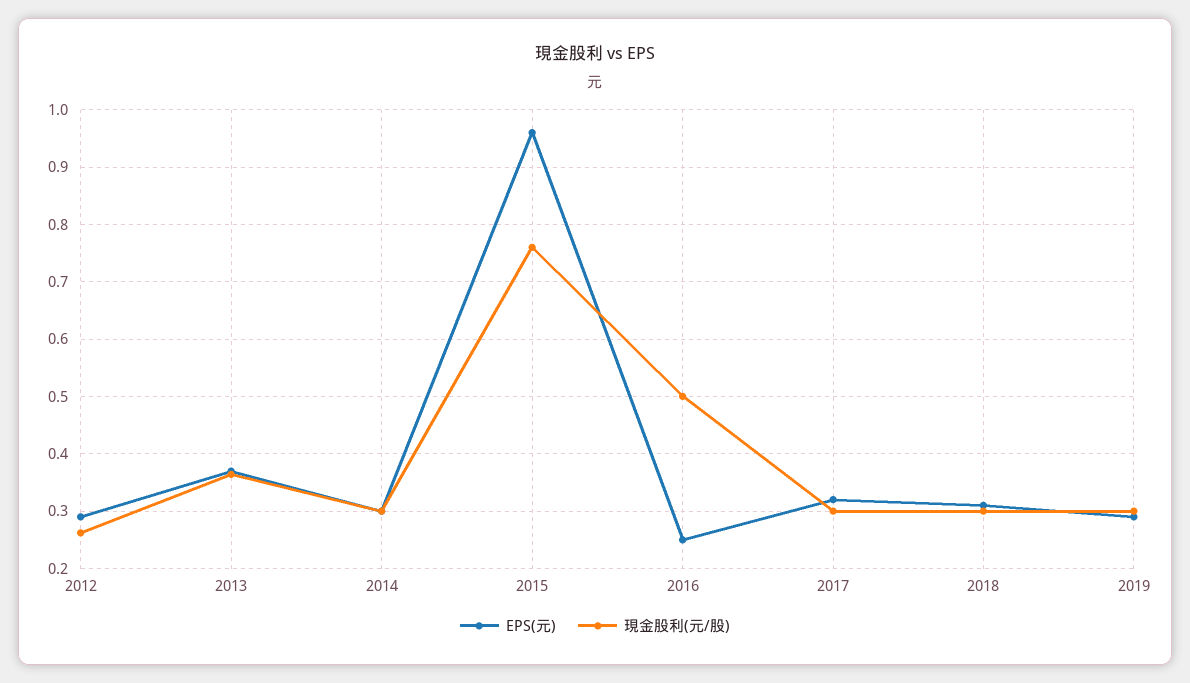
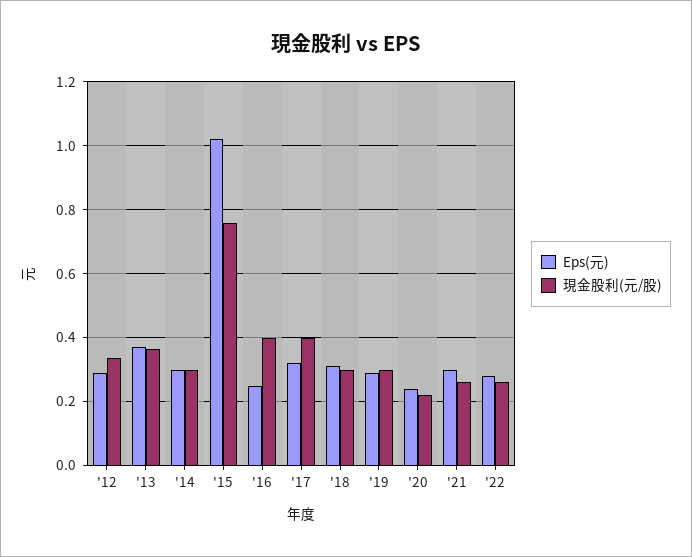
現金股利(元/股), 2012: 0.26 -> 0.34
EPS(元), 2015: 0.96 -> 1.02
現金股利(元/股), 2016: 0.5 -> 0.4
現金股利(元/股), 2017: 0.3 -> 0.4
EPS(元), '20: none -> 0.24
現金股利(元/股), '20: none -> 0.22
EPS(元), '21: none -> 0.3
現金股利(元/股), '21: none -> 0.26
EPS(元), '22: none -> 0.28
現金股利(元/股), '22: none -> 0.26

